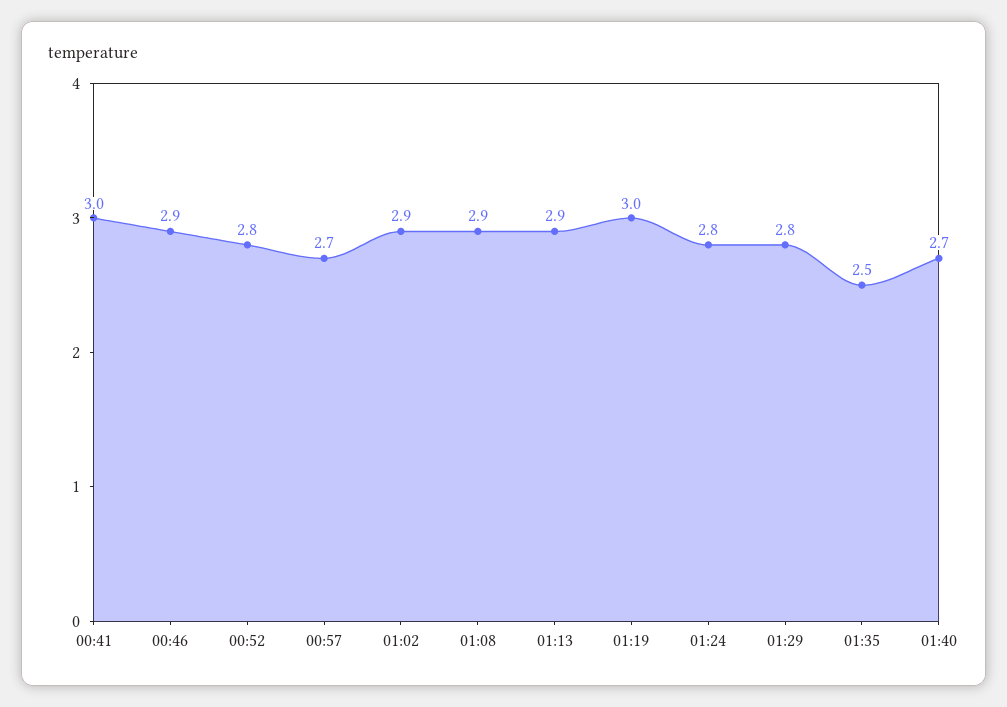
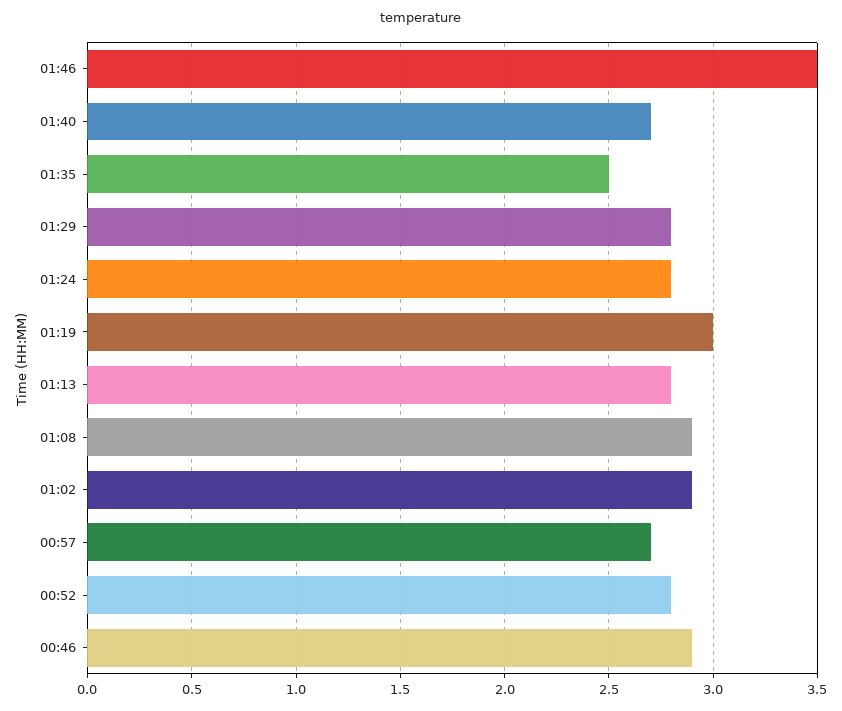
00:41: 3 -> none
01:13: 2.9 -> 2.8
01:46: none -> 3.5

